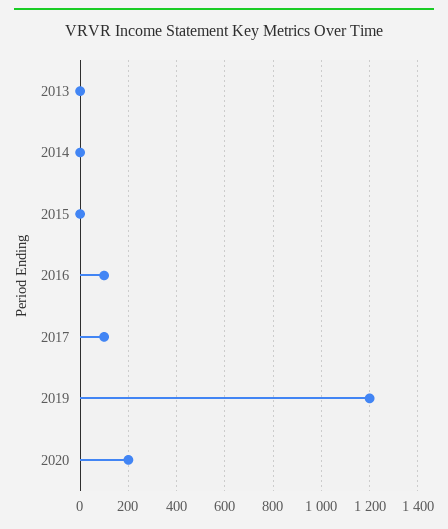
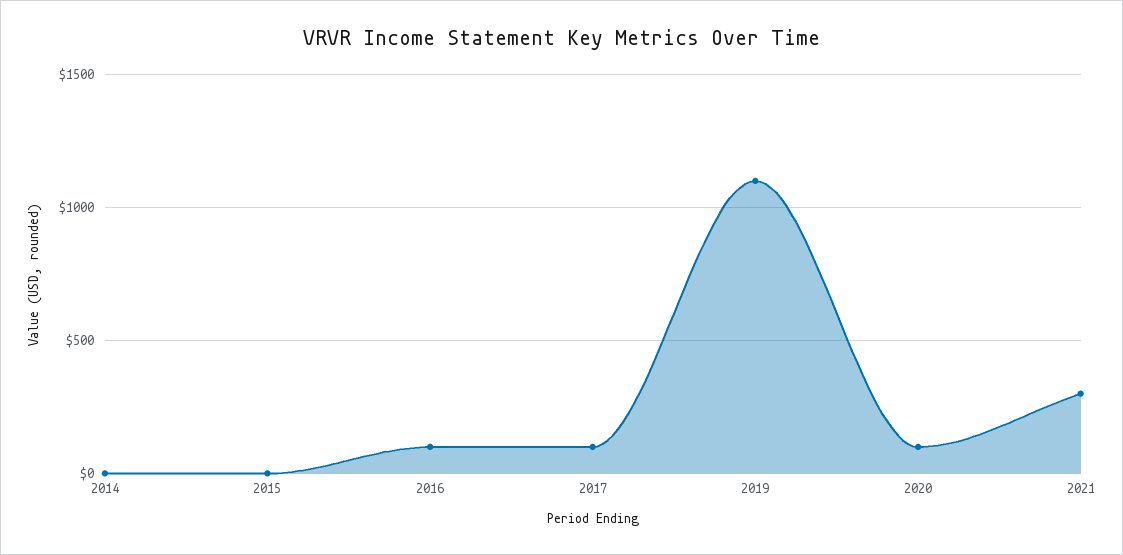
2013: 0 -> none
2019: 1200 -> 1100
2020: 200 -> 100
2021: none -> 300

